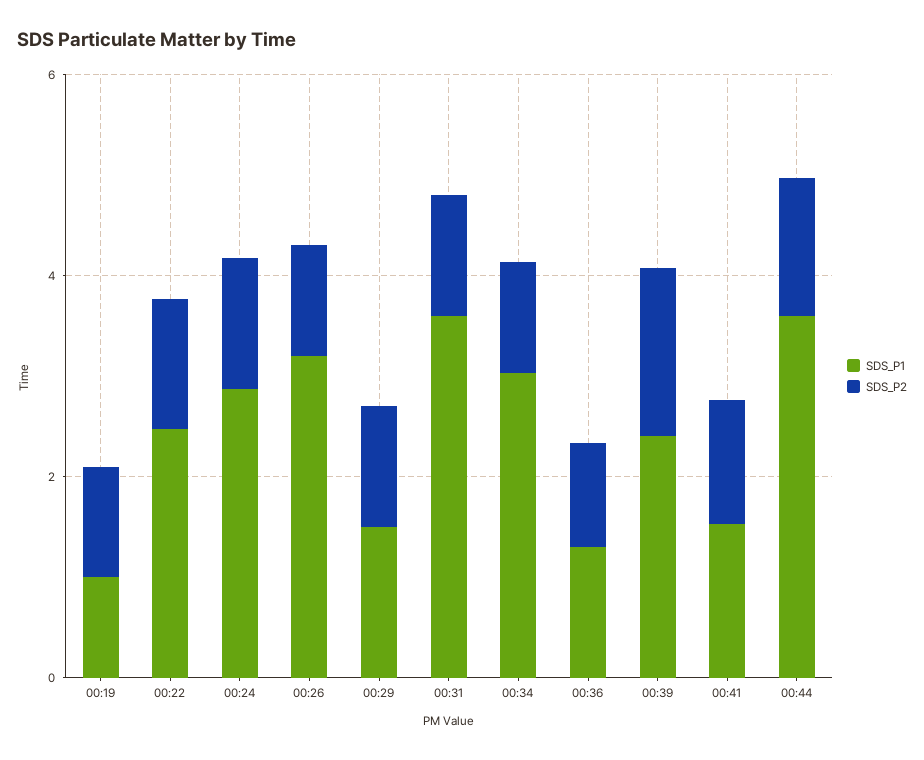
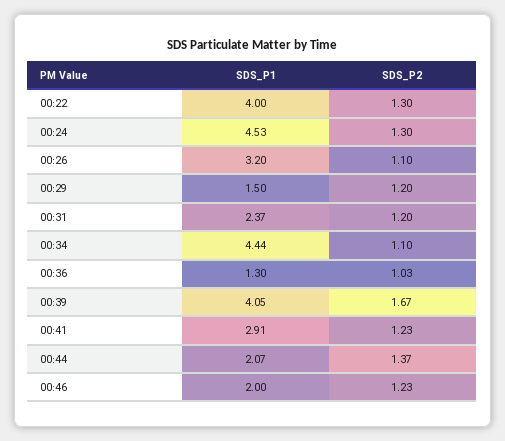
SDS_P1, 00:19: 1 -> none
SDS_P2, 00:19: 1 -> none
SDS_P1, 00:22: 2.5 -> 4
SDS_P1, 00:24: 3 -> 4.53
SDS_P1, 00:31: 3.5 -> 2.37
SDS_P1, 00:34: 3 -> 4.44
SDS_P1, 00:39: 2.5 -> 4.05
SDS_P1, 00:41: 1.5 -> 2.91
SDS_P1, 00:44: 3.5 -> 2.07
SDS_P1, 00:46: none -> 2
SDS_P2, 00:46: none -> 1.23

